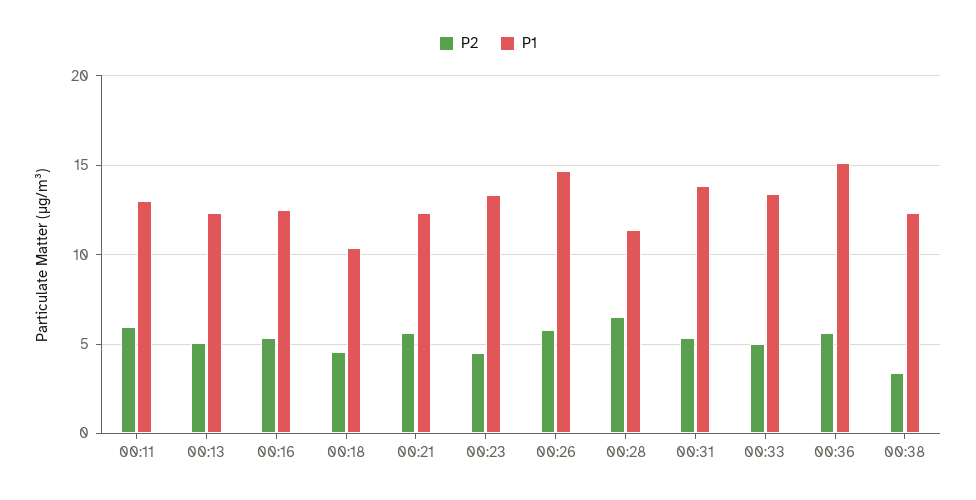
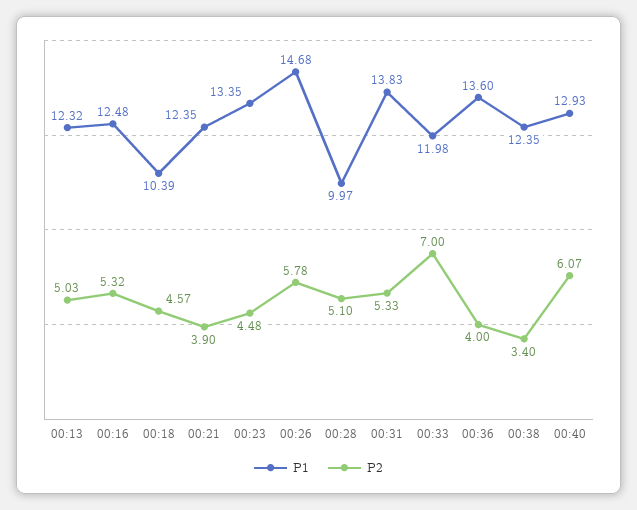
P2, 00:11: 6 -> none
P1, 00:11: 13 -> none
P2, 00:21: 5.5 -> 3.9
P2, 00:28: 6.5 -> 5.1
P1, 00:28: 11.5 -> 9.97
P2, 00:33: 5 -> 7
P1, 00:33: 13.5 -> 11.98
P2, 00:36: 5.5 -> 4
P1, 00:36: 15 -> 13.6
P1, 00:40: none -> 12.93
P2, 00:40: none -> 6.07

